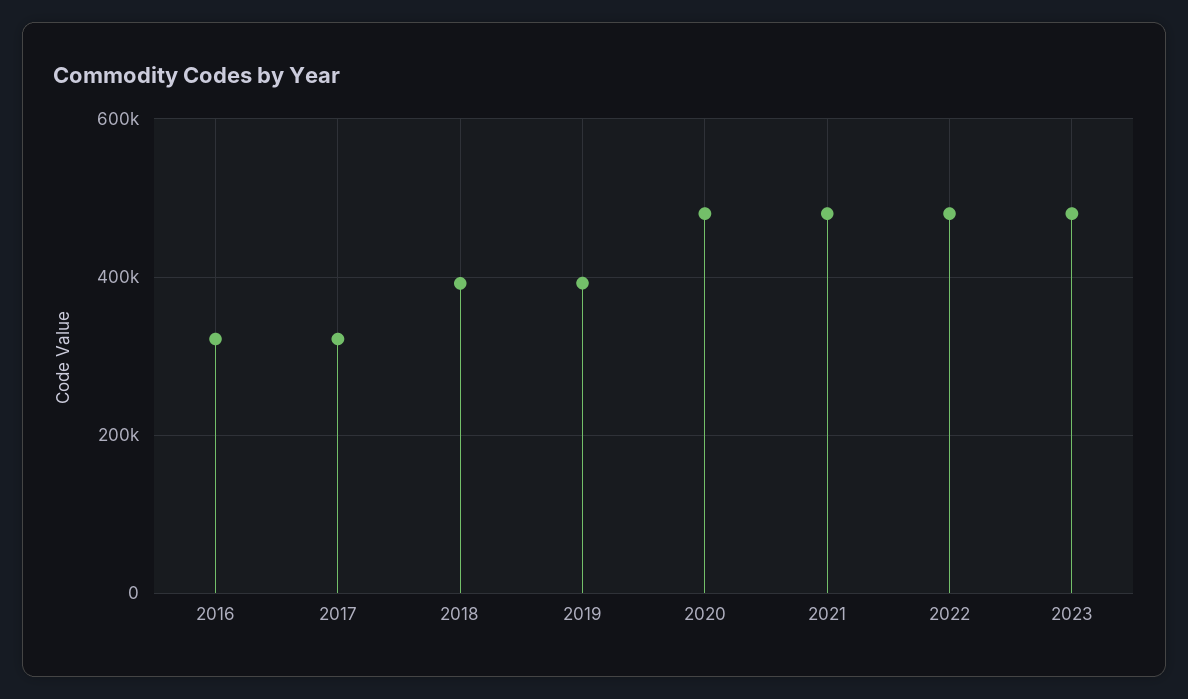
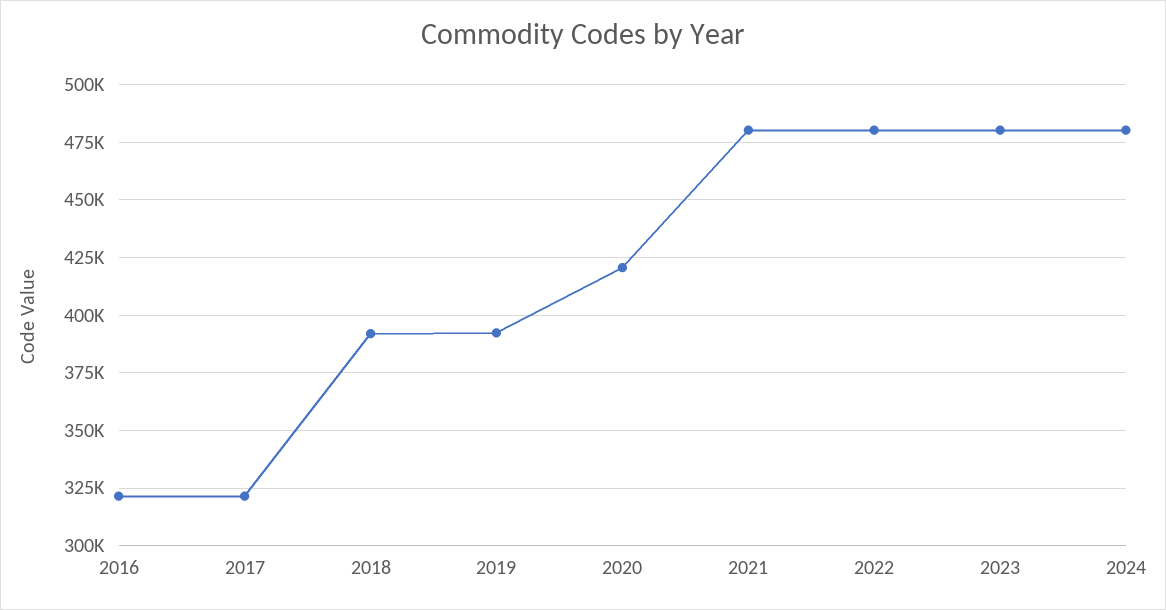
2020: 480000 -> 420000
2024: none -> 480000

